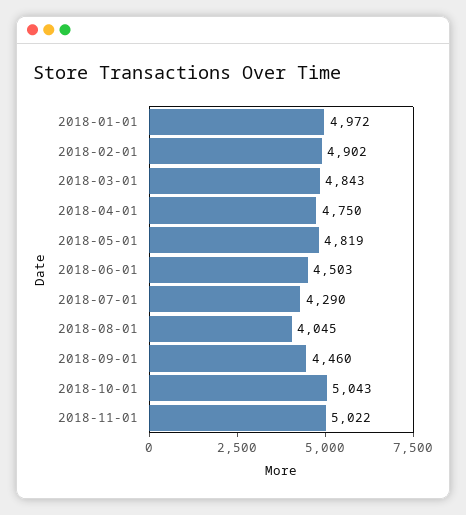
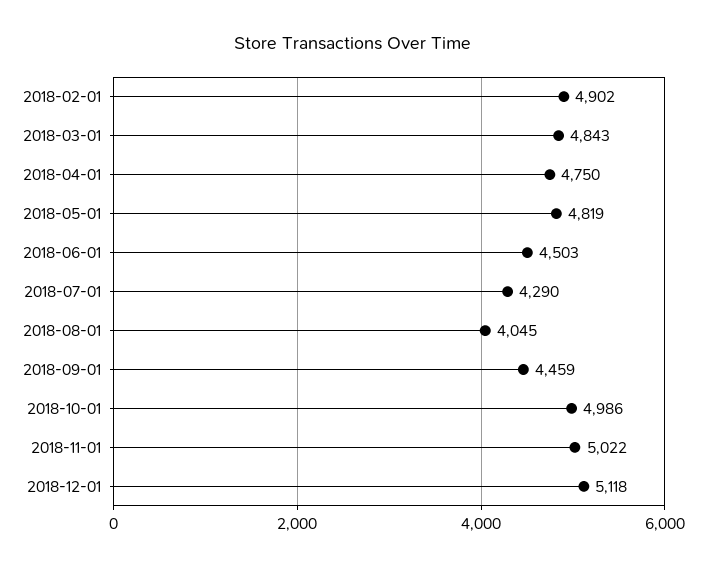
2018-01-01: 4972 -> none
2018-09-01: 4460 -> 4459
2018-10-01: 5043 -> 4986
2018-12-01: none -> 5118

